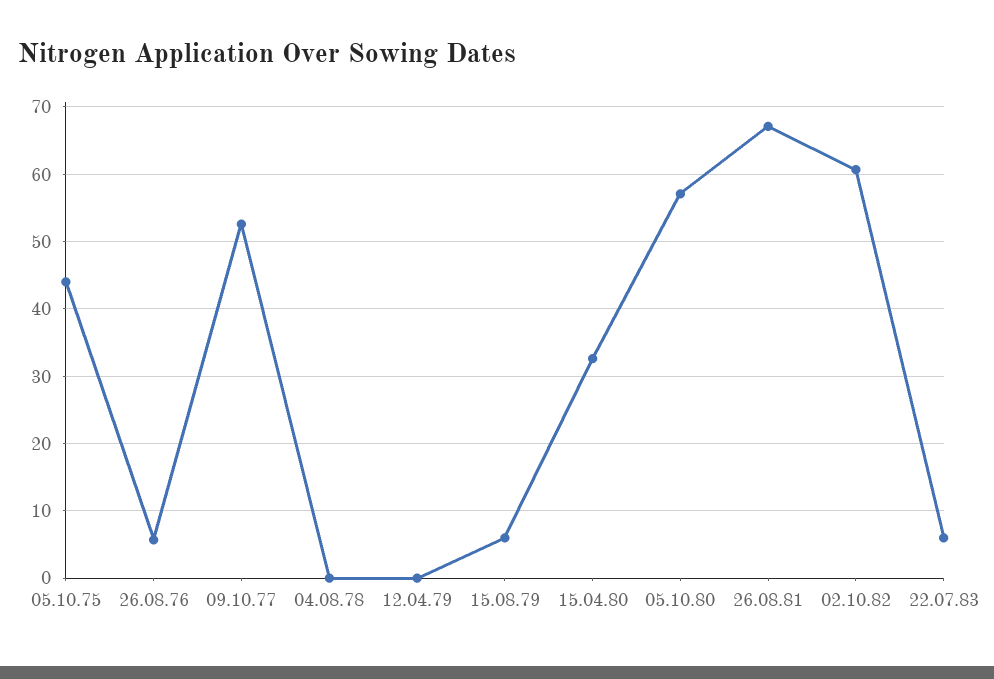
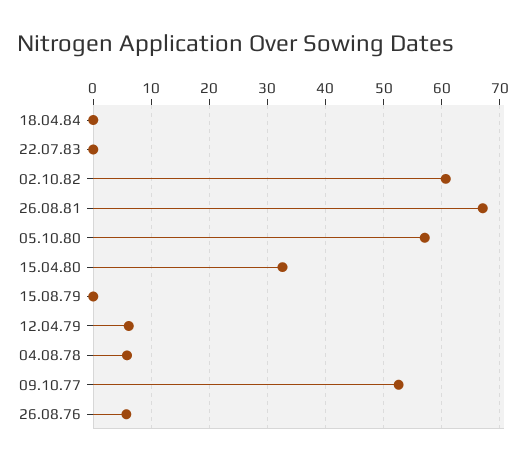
05.10.75: 44 -> none
04.08.78: 0 -> 6
12.04.79: 0 -> 6
15.08.79: 6 -> 0
22.07.83: 6 -> 0
18.04.84: none -> 0

